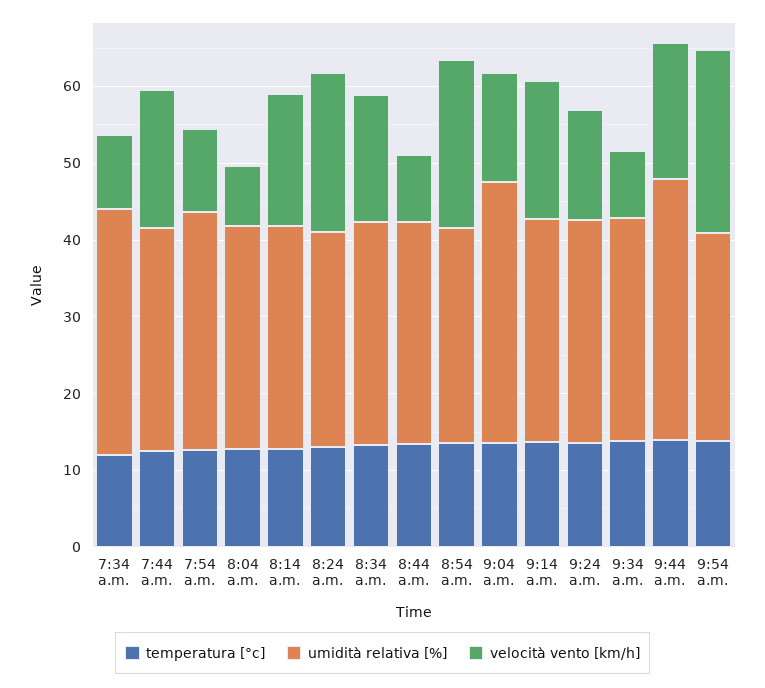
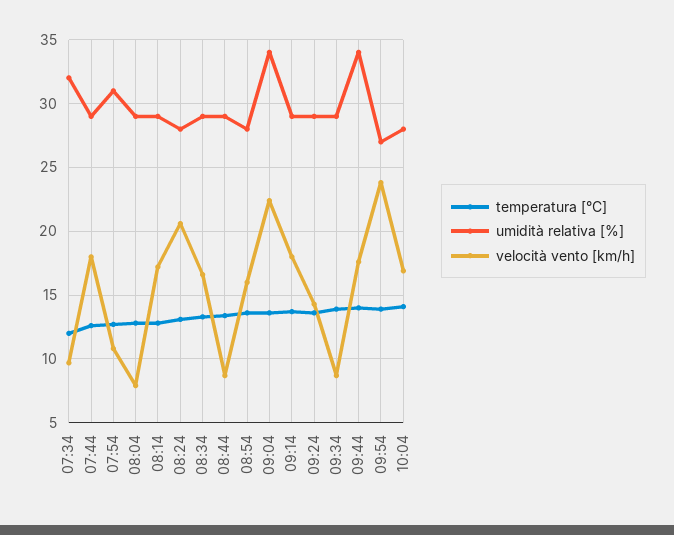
velocità vento [km/h], 8:54 a.m.: 22 -> 16
velocità vento [km/h], 9:04 a.m.: 14 -> 22.5
temperatura [°c], 10:04: none -> 14
umidità relativa [%], 10:04: none -> 28
velocità vento [km/h], 10:04: none -> 17

